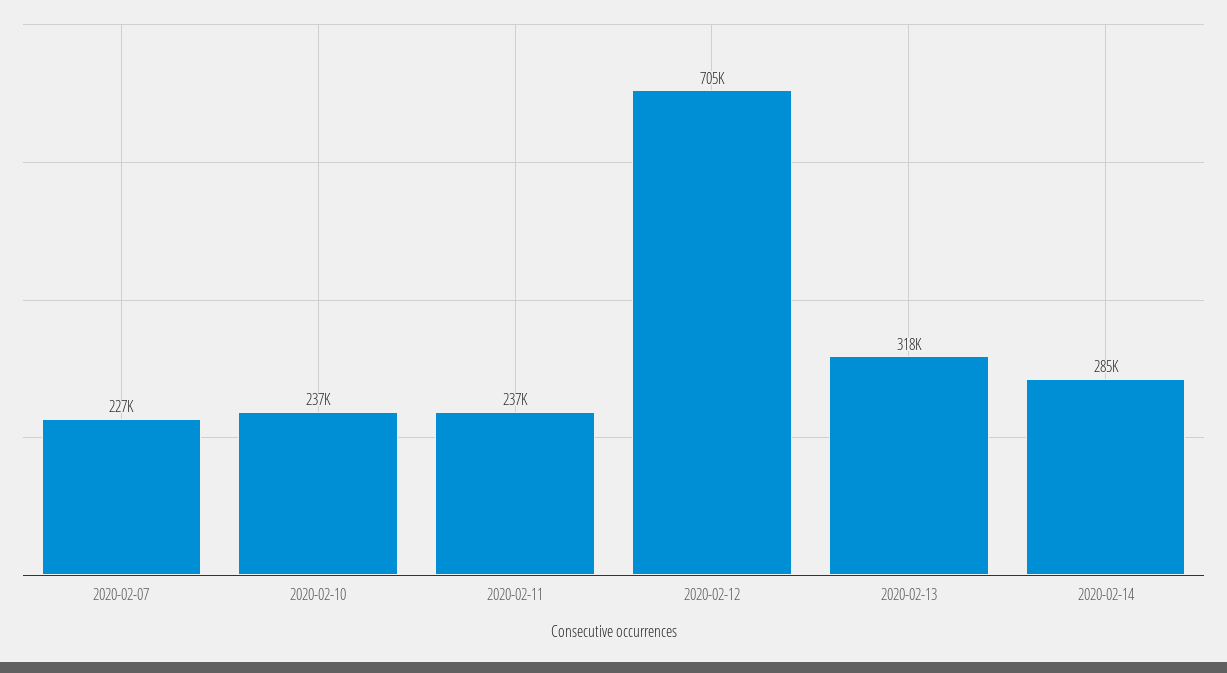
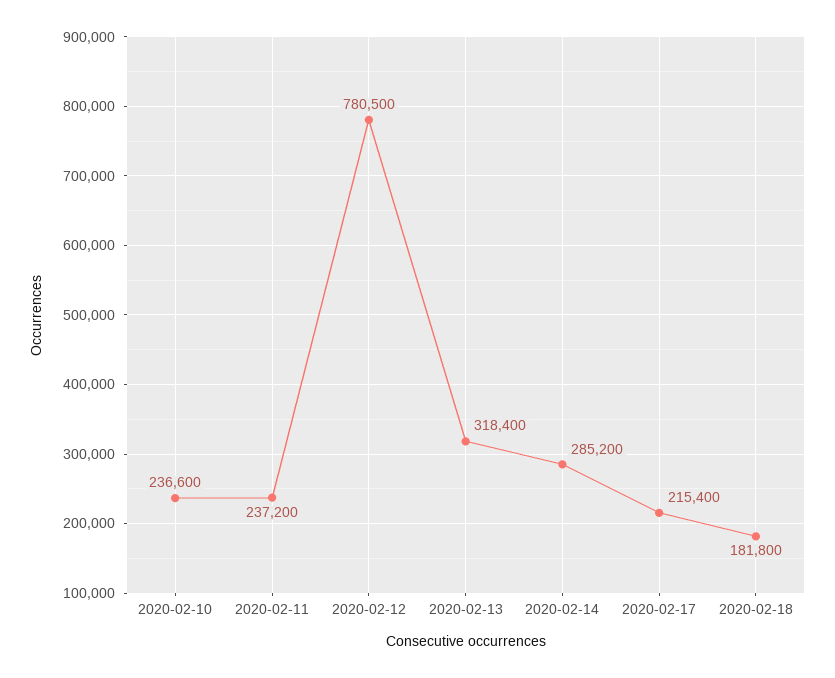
2020-02-07: 227000 -> none
2020-02-12: 705000 -> 780500
2020-02-17: none -> 215400
2020-02-18: none -> 181800

